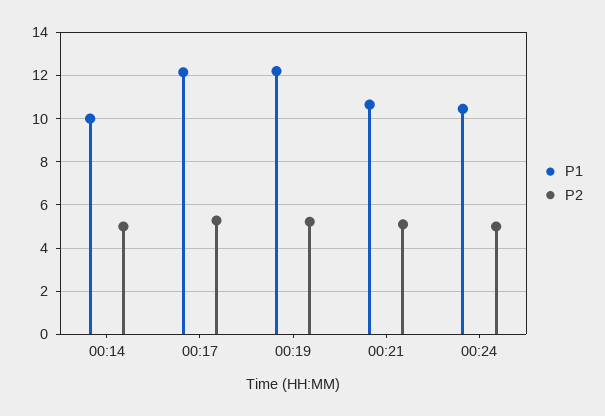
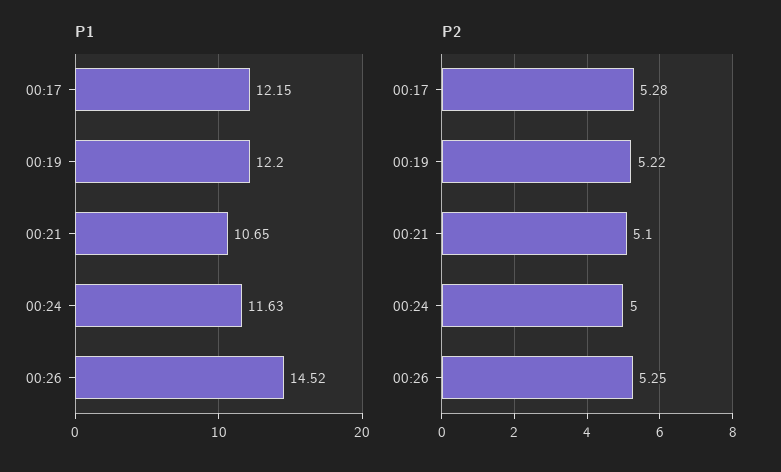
P1, 00:14: 10 -> none
P2, 00:14: 5 -> none
P1, 00:24: 10.5 -> 11.63
P1, 00:26: none -> 14.52
P2, 00:26: none -> 5.25

